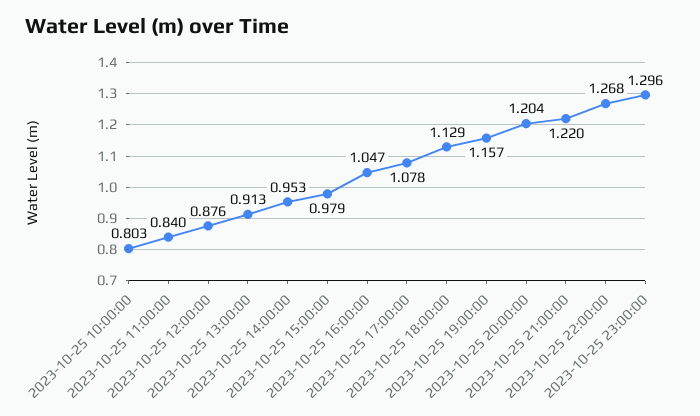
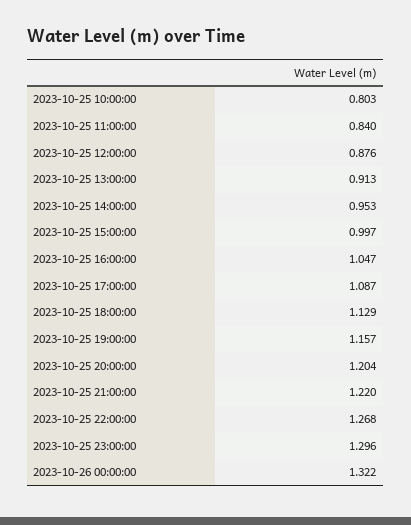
2023-10-25 15:00:00: 0.979 -> 0.997
2023-10-25 17:00:00: 1.078 -> 1.087
2023-10-26 00:00:00: none -> 1.322

